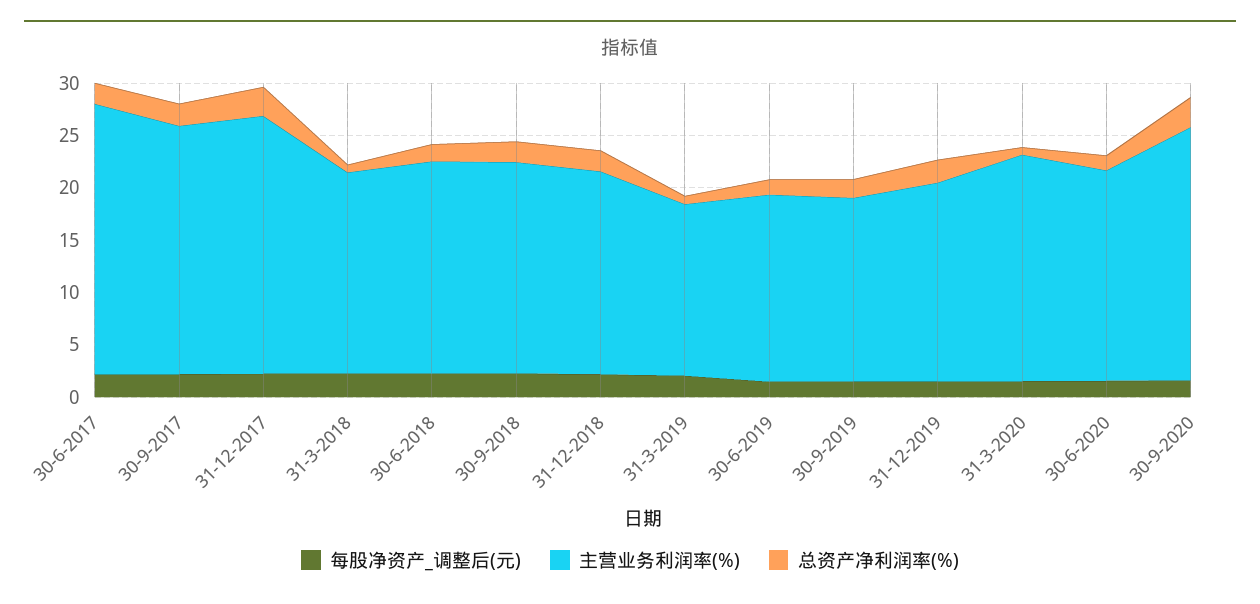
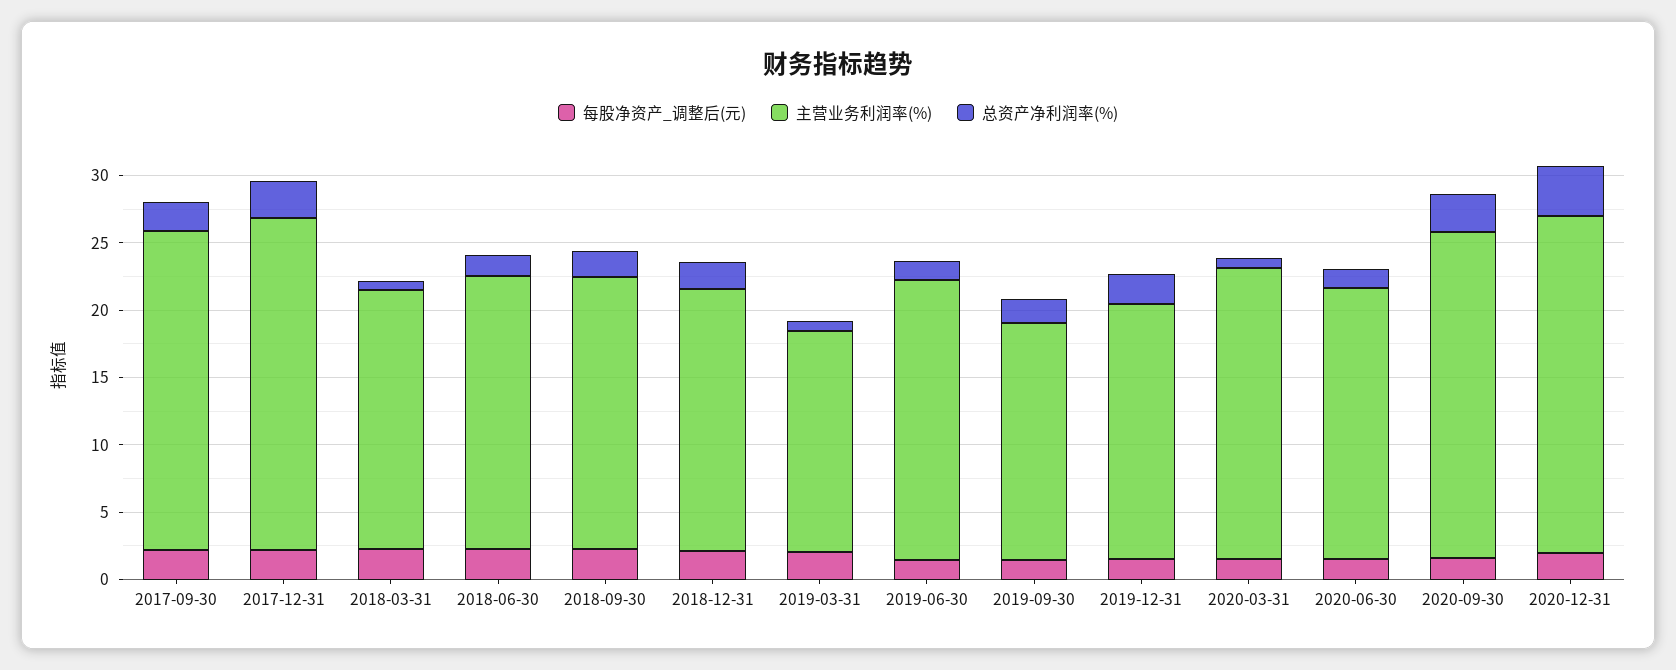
每股净资产_调整后(元), 30-6-2017: 2 -> none
主营业务利润率(%), 30-6-2017: 26 -> none
总资产净利润率(%), 30-6-2017: 2 -> none
主营业务利润率(%), 30-6-2019: 18 -> 21
每股净资产_调整后(元), 2020-12-31: none -> 2
主营业务利润率(%), 2020-12-31: none -> 25
总资产净利润率(%), 2020-12-31: none -> 4

